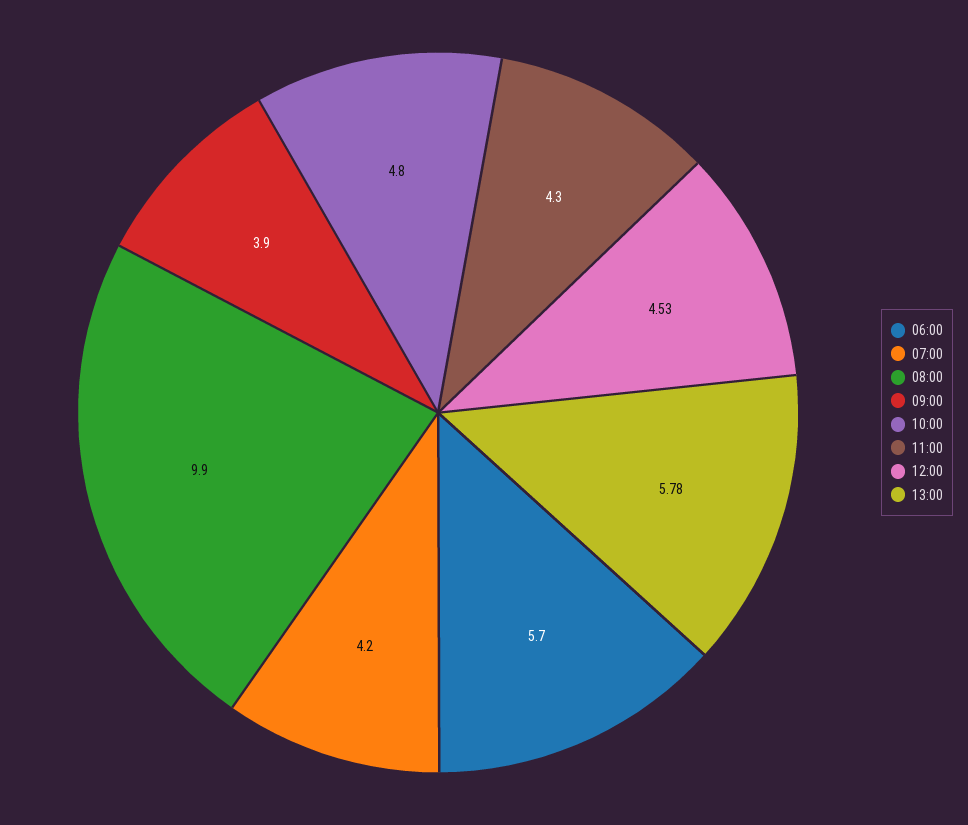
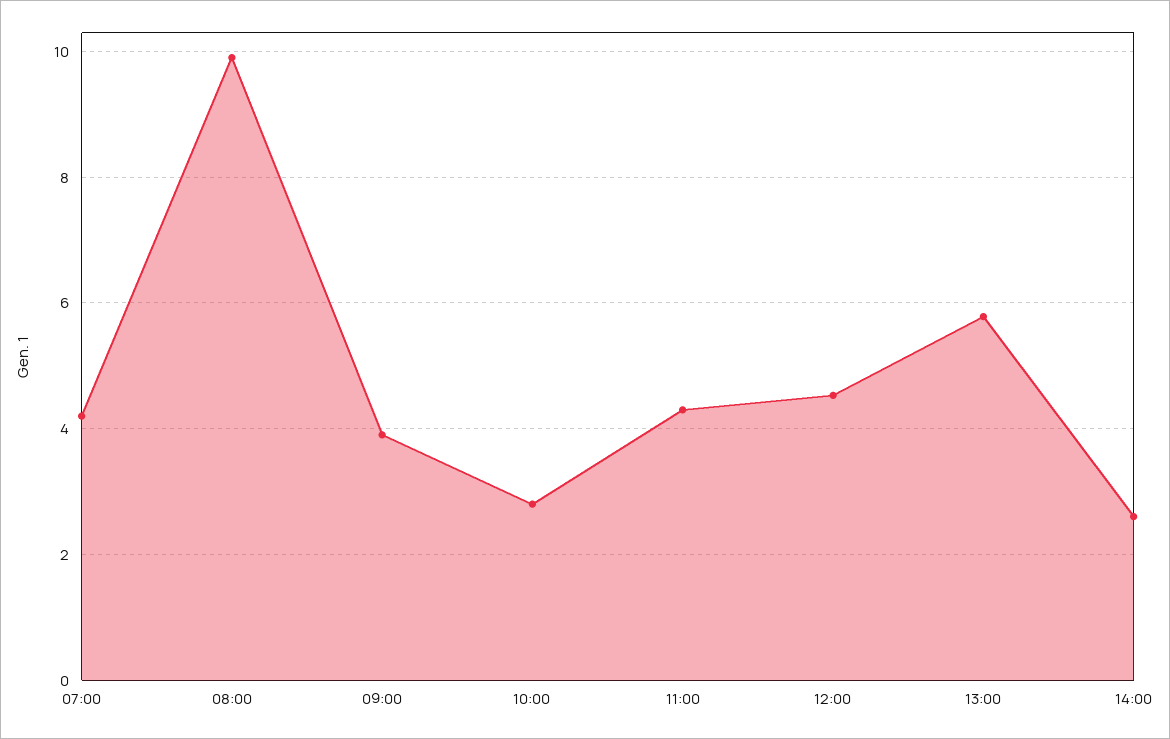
06:00: 5.7 -> none
10:00: 4.8 -> 2.8
14:00: none -> 2.6

